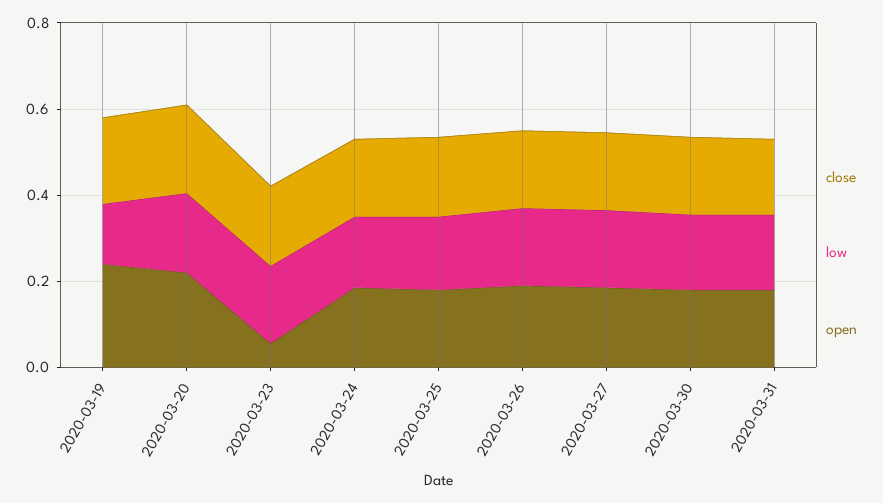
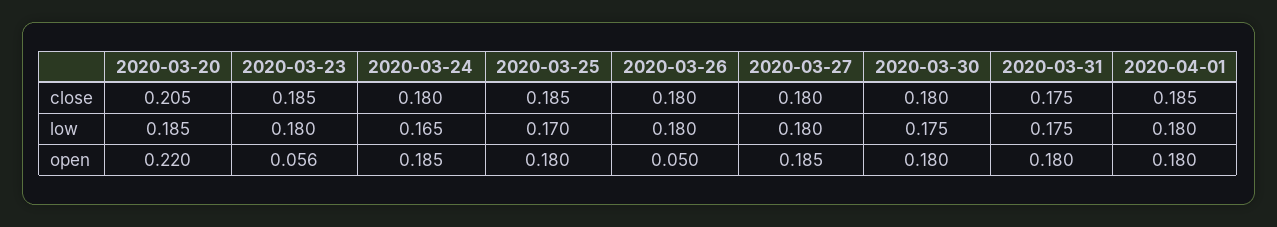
close, 2020-03-19: 0.2 -> none
low, 2020-03-19: 0.15 -> none
open, 2020-03-19: 0.25 -> none
open, 2020-03-26: 0.2 -> 0.05
close, 2020-04-01: none -> 0.185
low, 2020-04-01: none -> 0.18
open, 2020-04-01: none -> 0.18

